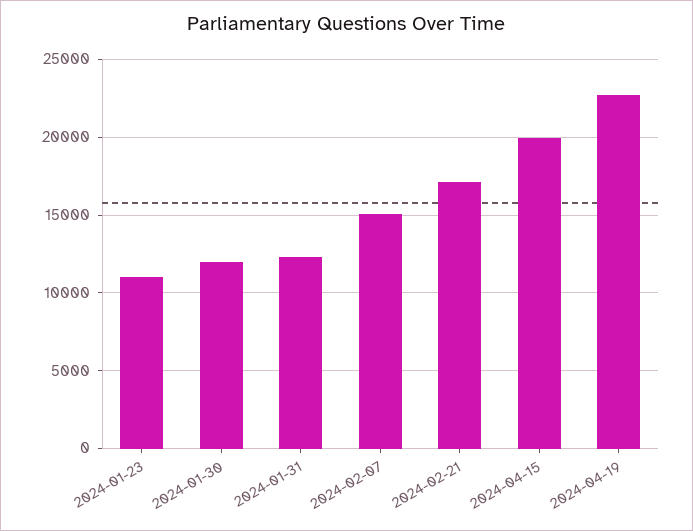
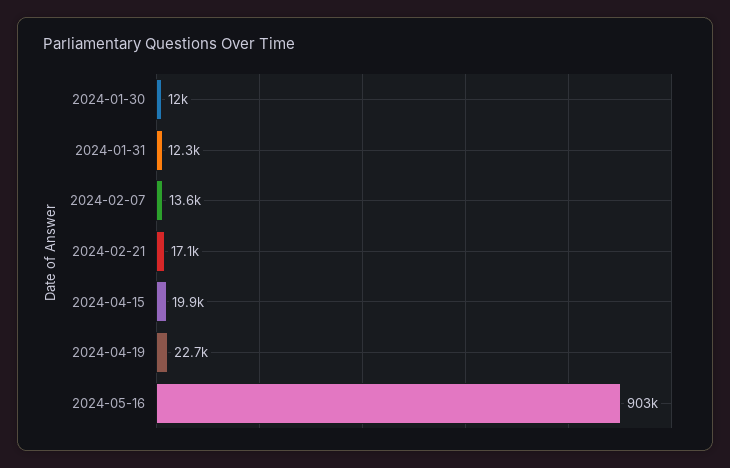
2024-01-23: 11000 -> none
2024-02-07: 15000 -> 13600
2024-05-16: none -> 903000

